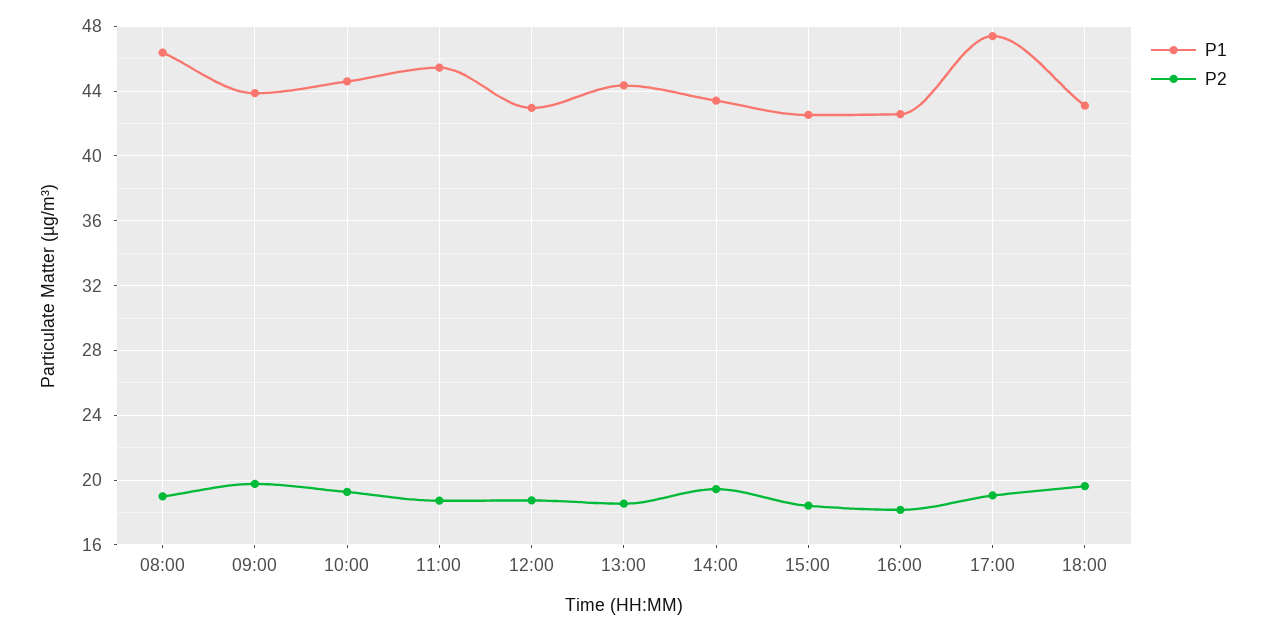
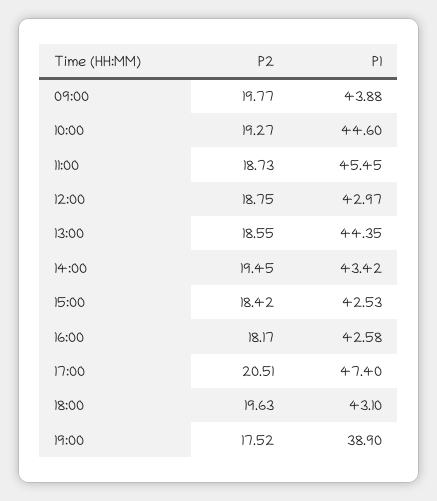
P1, 08:00: 46.5 -> none
P2, 08:00: 19 -> none
P2, 17:00: 19 -> 20.51
P2, 19:00: none -> 17.52
P1, 19:00: none -> 38.9

